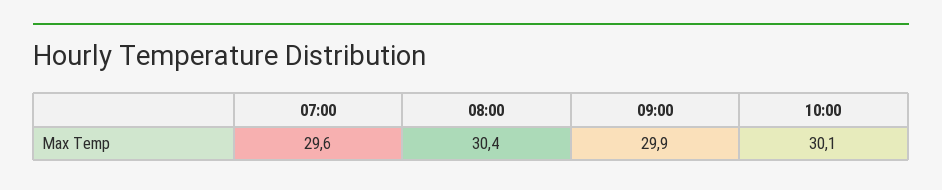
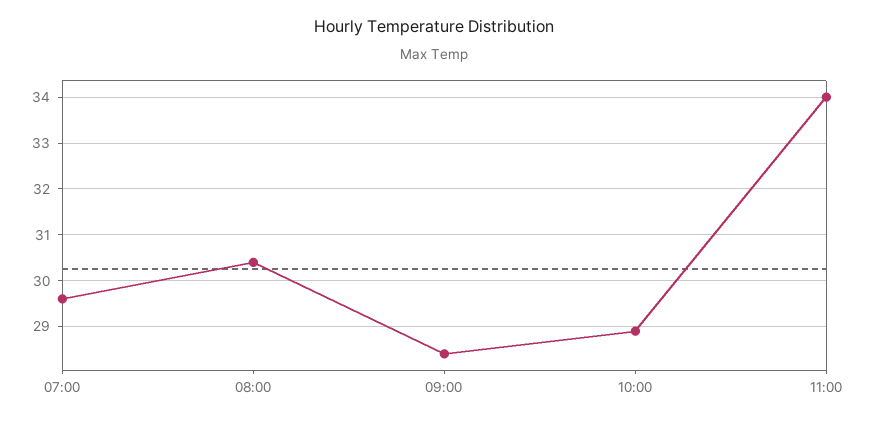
09:00: 29.9 -> 28.5
10:00: 30.1 -> 29
11:00: none -> 34

